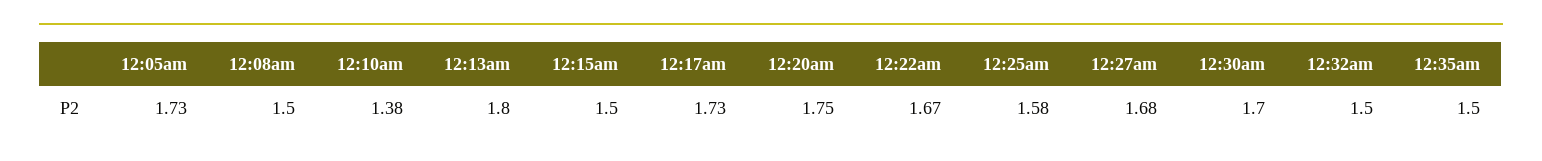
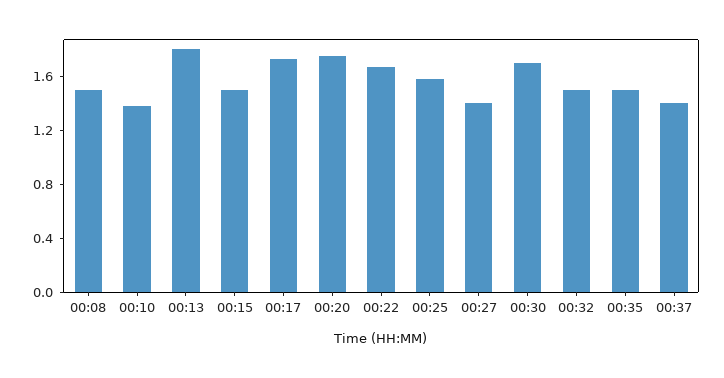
12:05am: 1.73 -> none
12:27am: 1.68 -> 1.4
00:37: none -> 1.4

